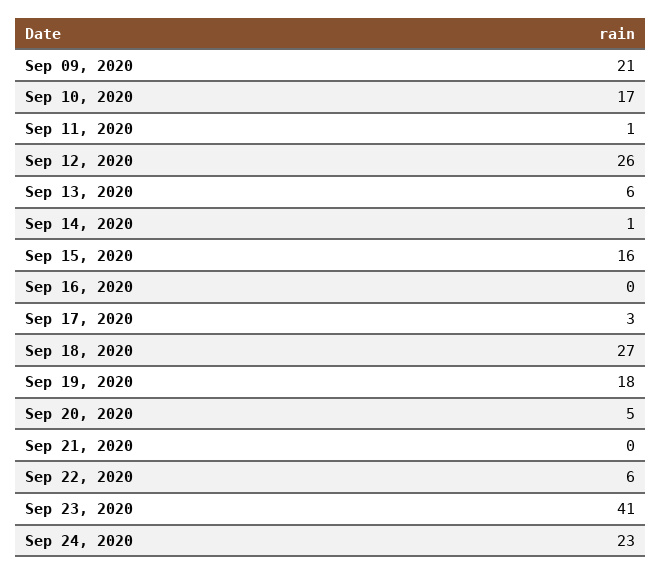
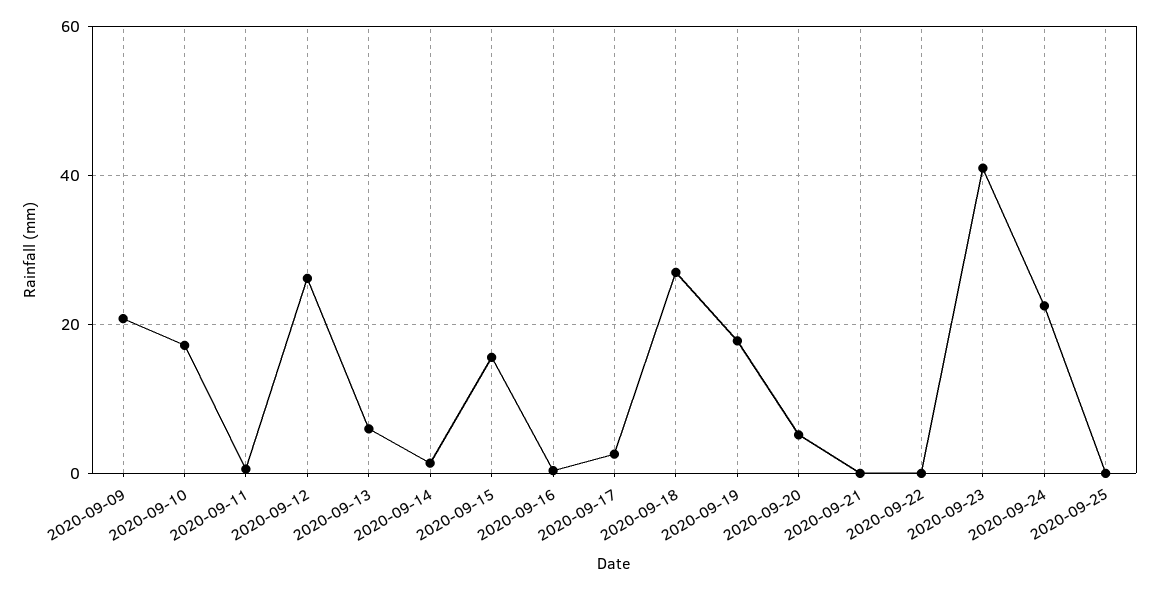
Sep 22, 2020: 6 -> 0
2020-09-25: none -> 0

